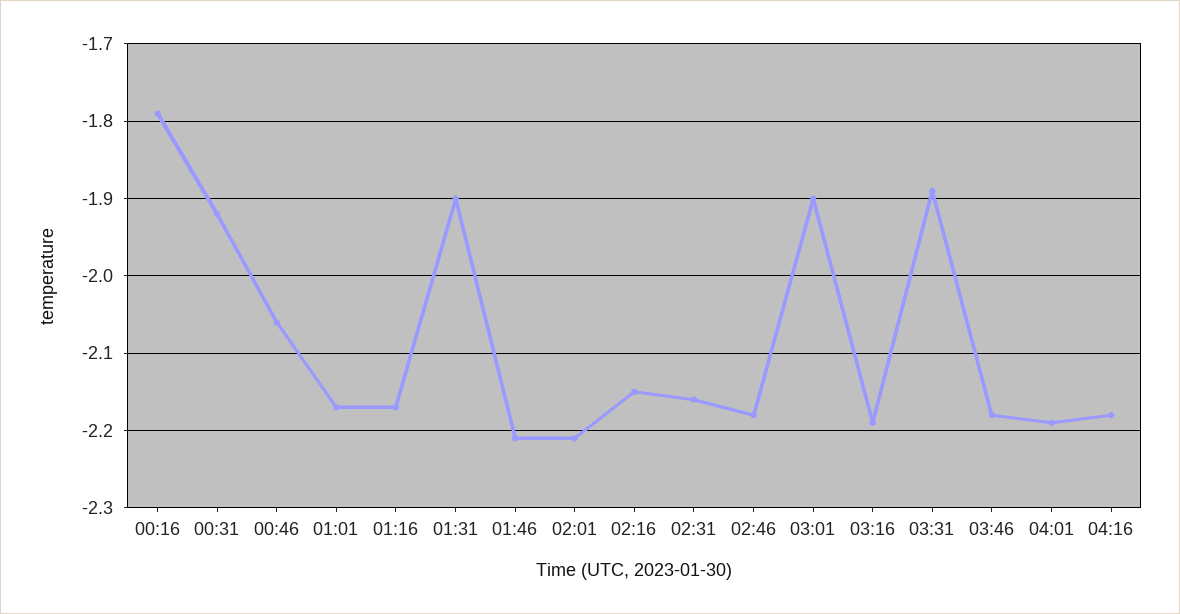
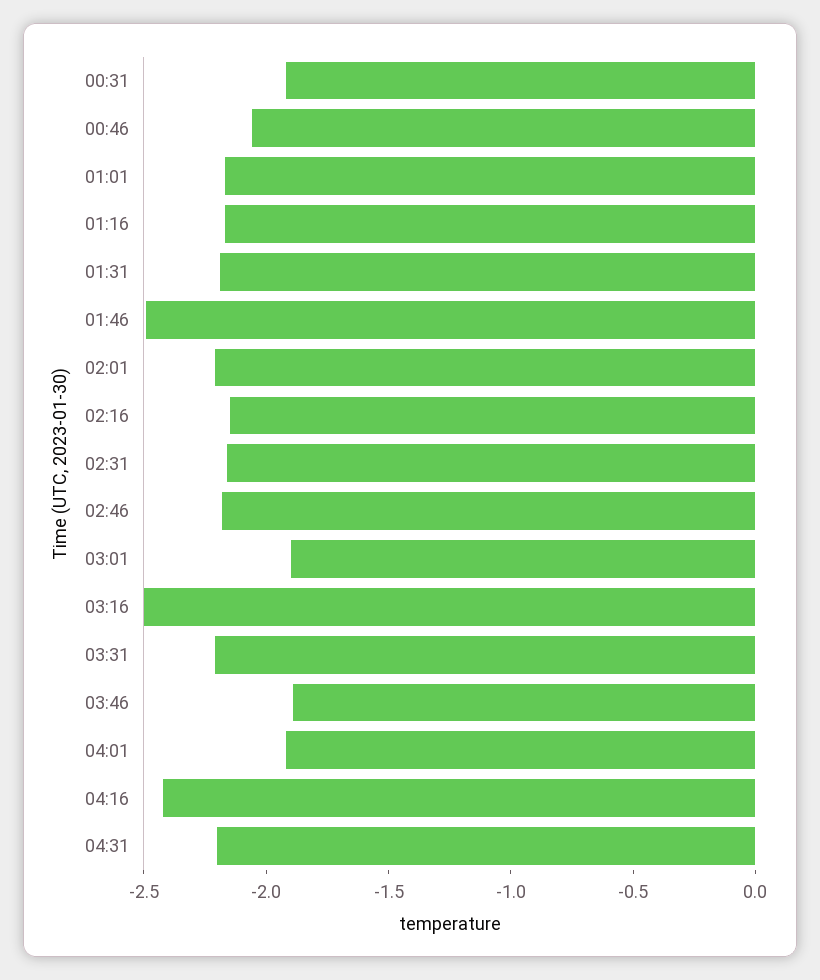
00:16: -1.79 -> none
01:31: -1.9 -> -2.2
01:46: -2.21 -> -2.5
03:16: -2.19 -> -2.5
03:31: -1.89 -> -2.2
03:46: -2.18 -> -1.9
04:01: -2.19 -> -1.9
04:16: -2.18 -> -2.4
04:31: none -> -2.2

